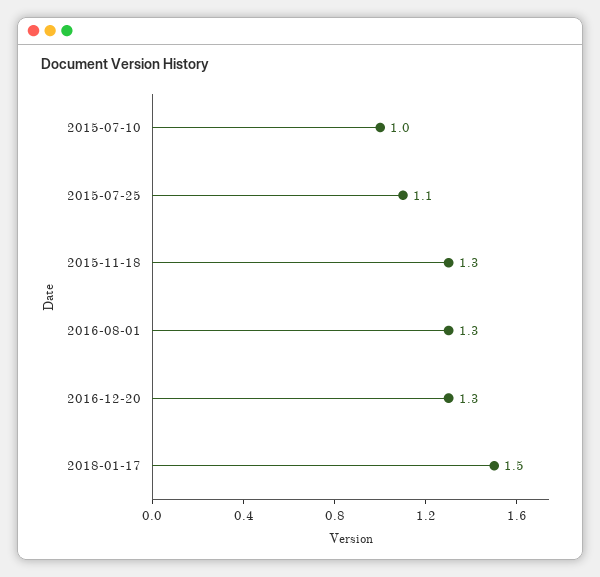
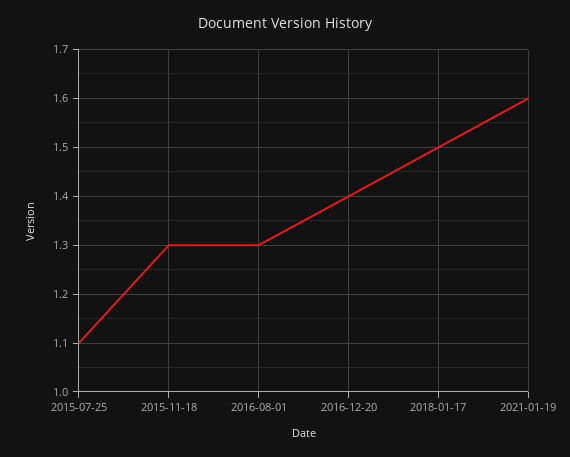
2015-07-10: 1 -> none
2016-12-20: 1.3 -> 1.4
2021-01-19: none -> 1.6

